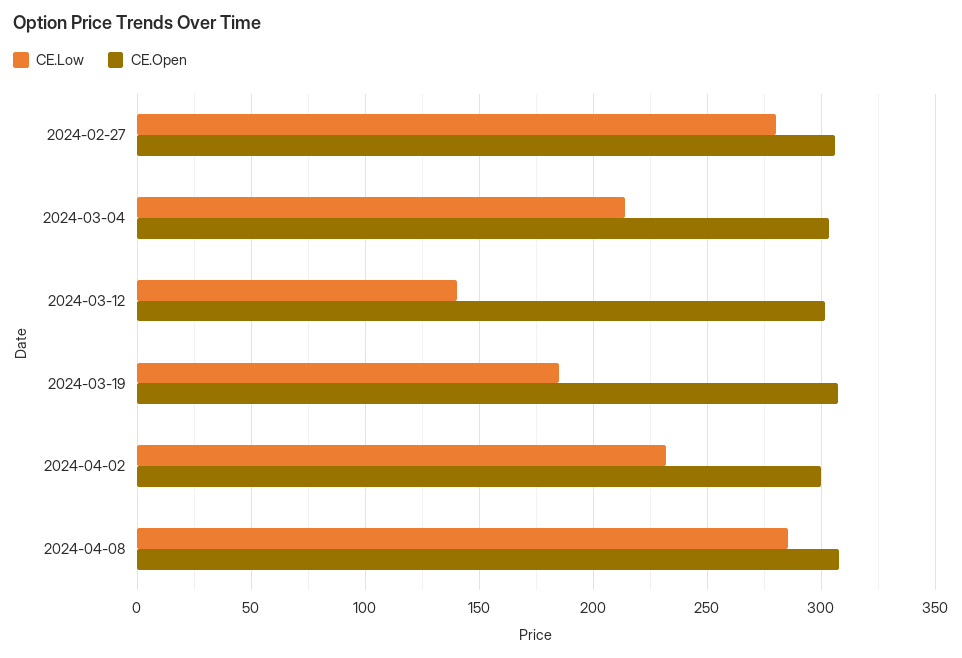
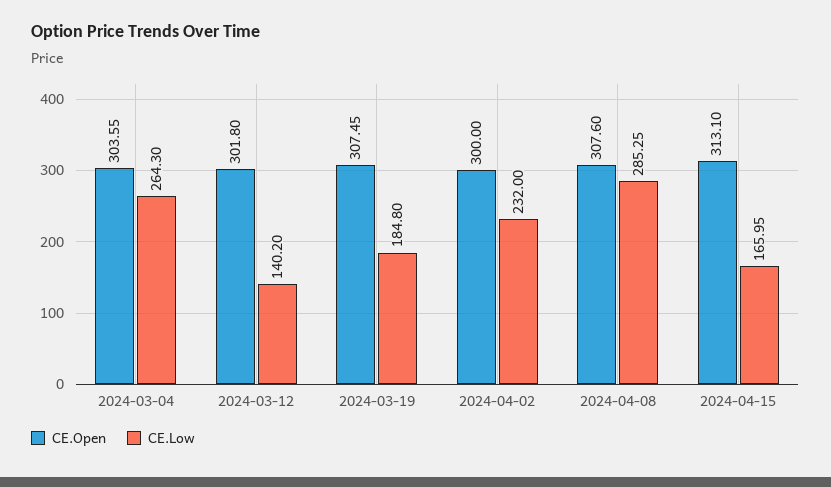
CE.Low, 2024-02-27: 280 -> none
CE.Open, 2024-02-27: 305 -> none
CE.Low, 2024-03-04: 215 -> 264.3
CE.Open, 2024-04-15: none -> 313.1
CE.Low, 2024-04-15: none -> 165.95

